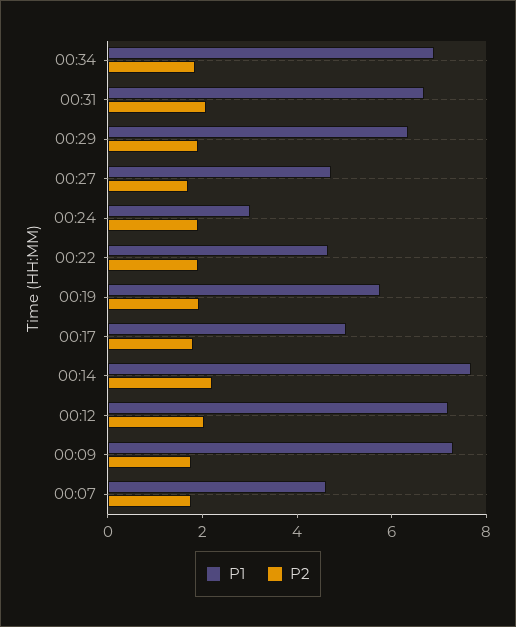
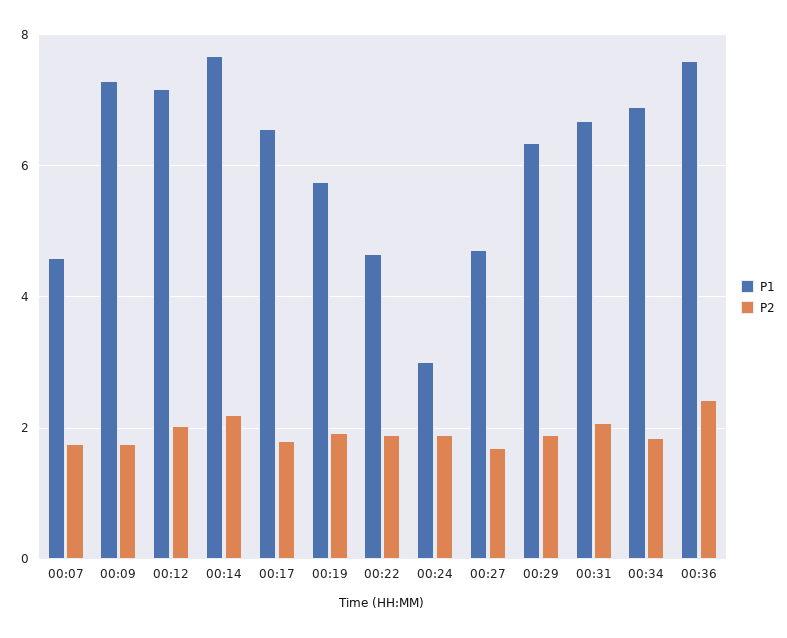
P1, 00:17: 5 -> 6.6
P1, 00:36: none -> 7.6
P2, 00:36: none -> 2.4

